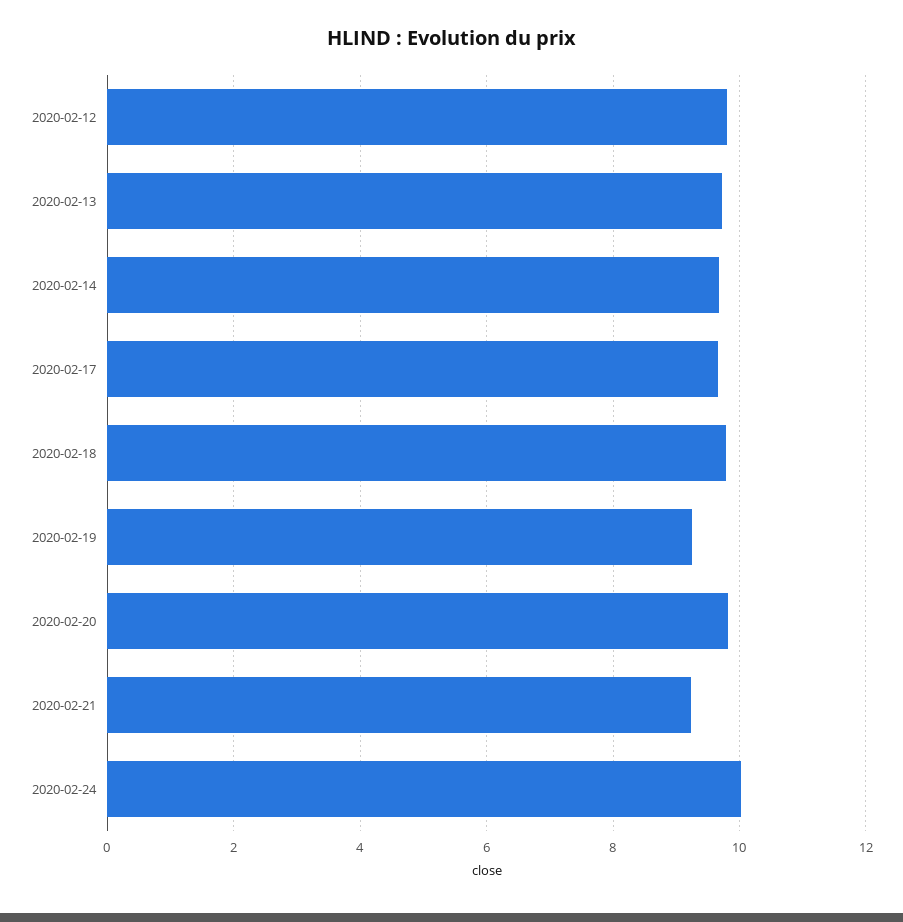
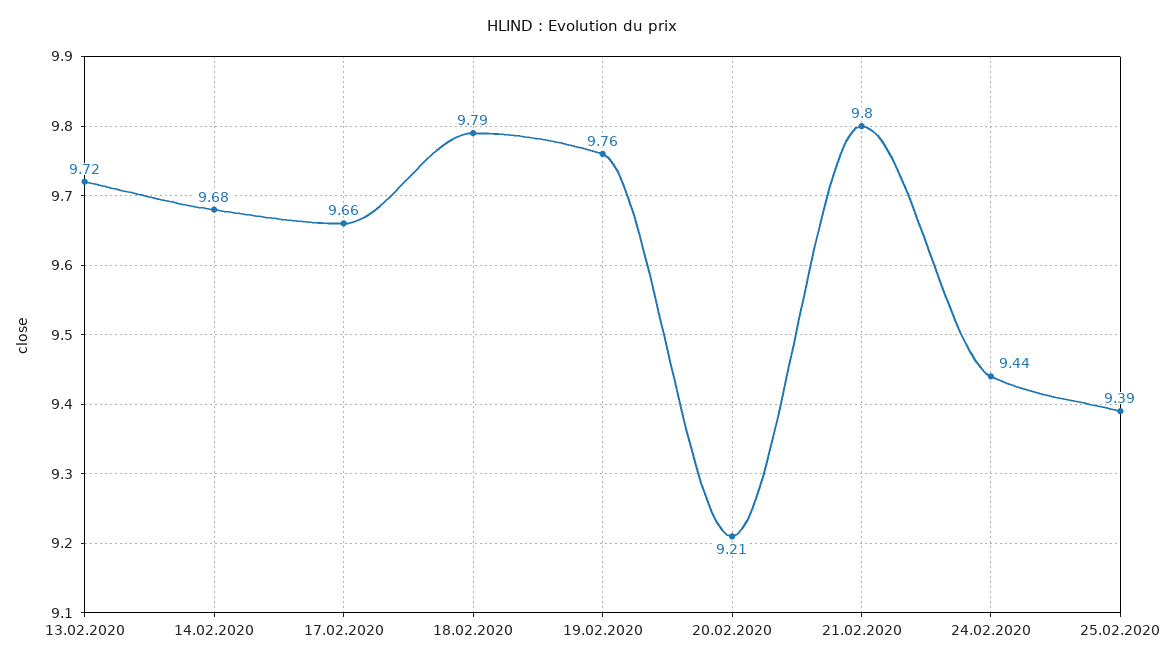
2020-02-12: 9.8 -> none
2020-02-19: 9.2 -> 9.76
2020-02-20: 9.8 -> 9.21
2020-02-21: 9.2 -> 9.8
2020-02-24: 10 -> 9.44
25.02.2020: none -> 9.39

